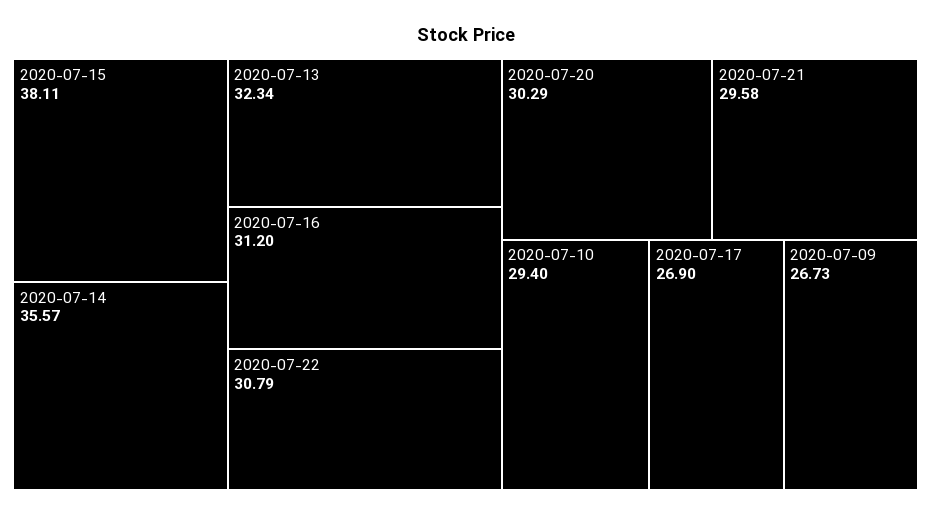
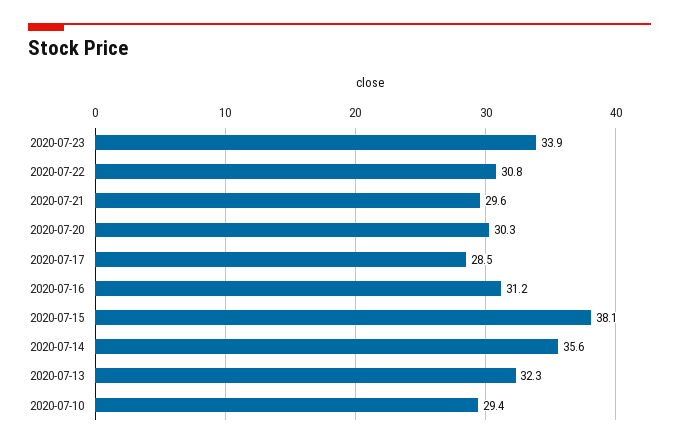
2020-07-17: 26.9 -> 28.5
2020-07-09: 26.73 -> none
2020-07-23: none -> 33.9

